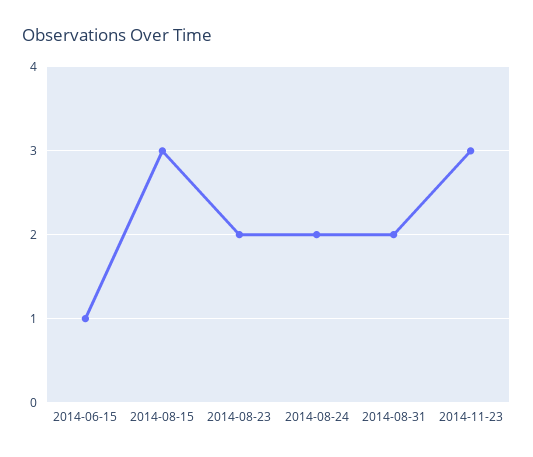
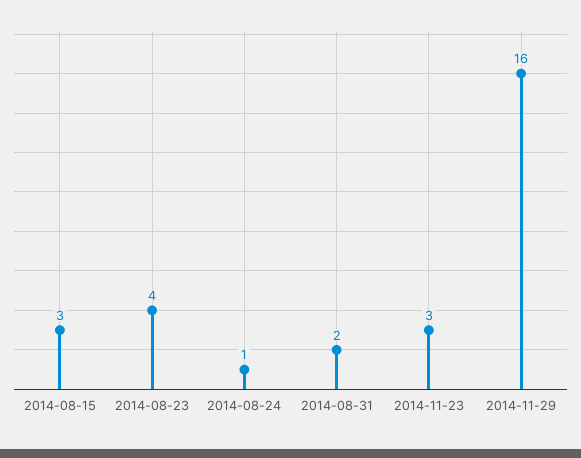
2014-06-15: 1 -> none
2014-08-23: 2 -> 4
2014-08-24: 2 -> 1
2014-11-29: none -> 16

